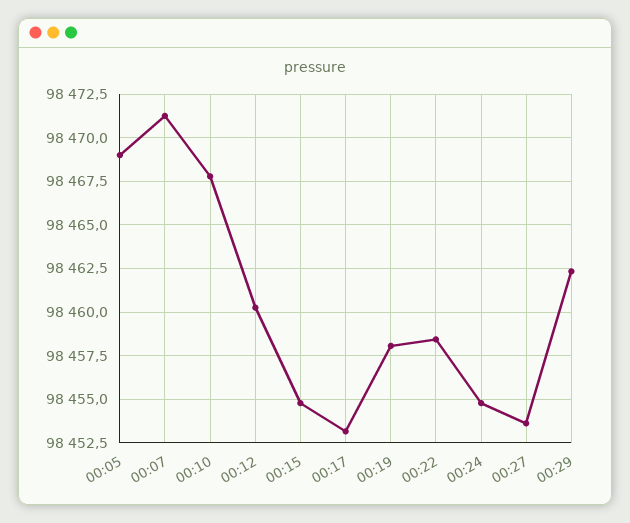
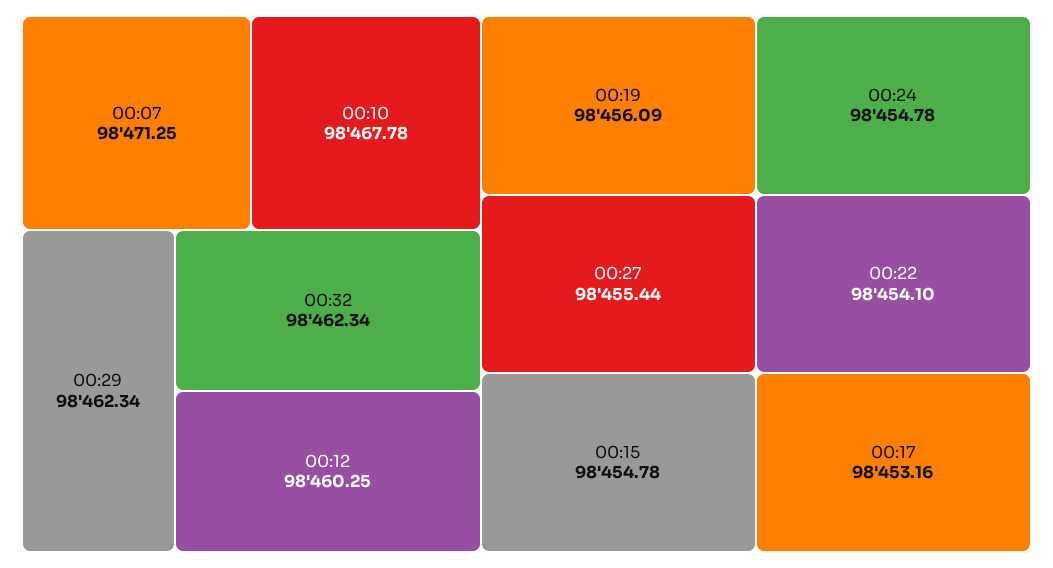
00:05: 98469 -> none
00:19: 98458 -> 98456.09
00:22: 98458.5 -> 98454.1
00:27: 98453.5 -> 98455.44
00:32: none -> 98462.34

